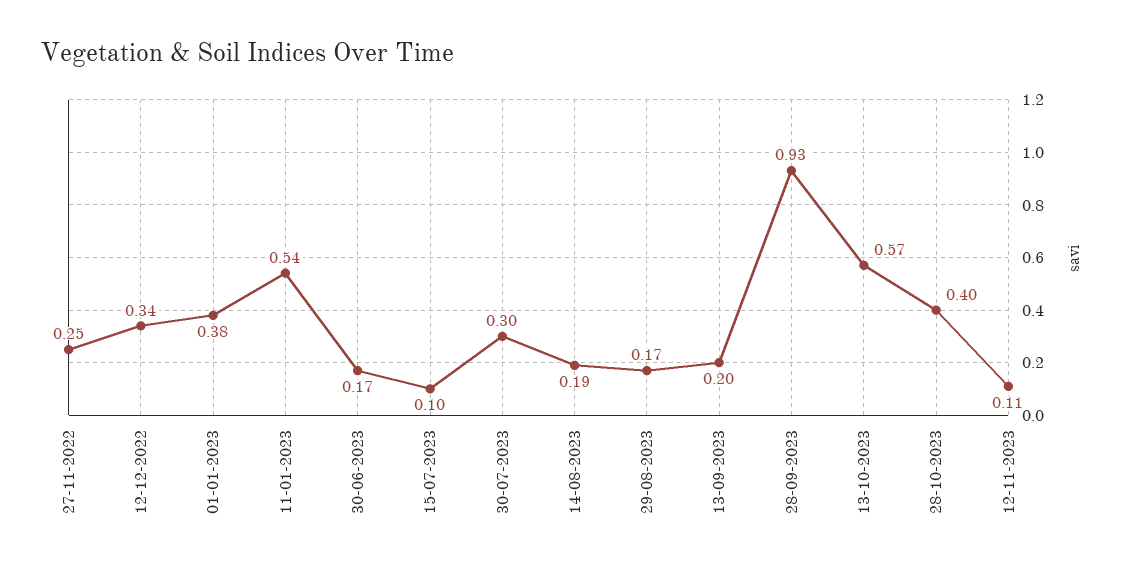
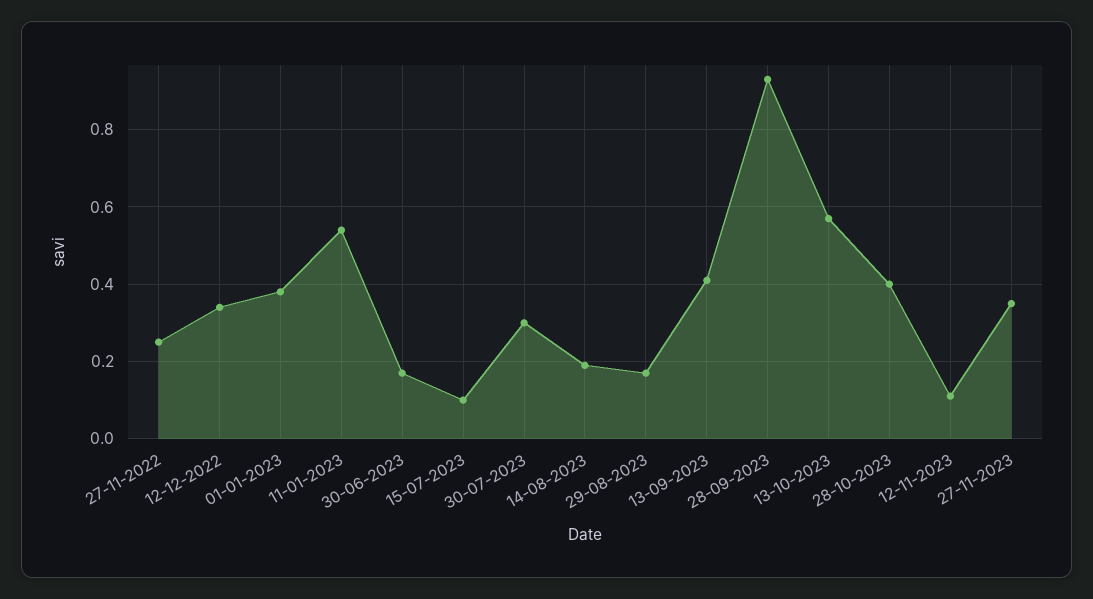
13-09-2023: 0.2 -> 0.4
27-11-2023: none -> 0.35

